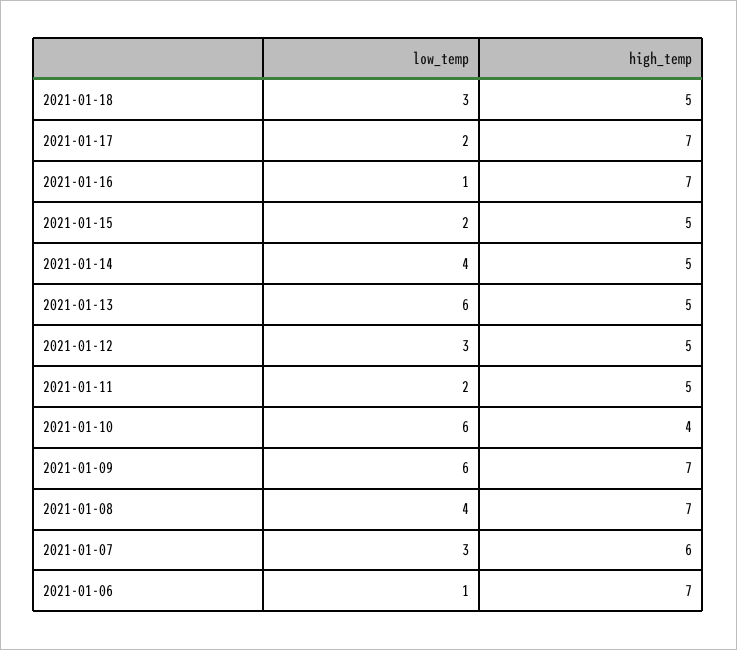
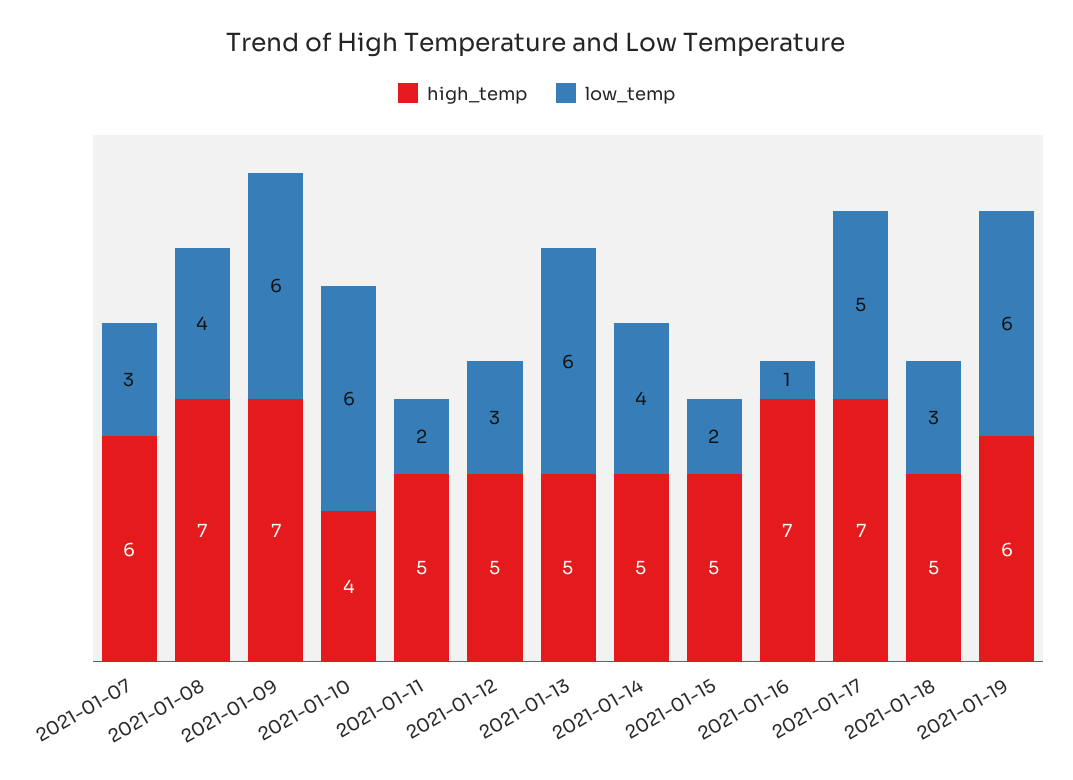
low_temp, 2021-01-17: 2 -> 5
low_temp, 2021-01-06: 1 -> none
high_temp, 2021-01-06: 7 -> none
high_temp, 2021-01-19: none -> 6
low_temp, 2021-01-19: none -> 6

